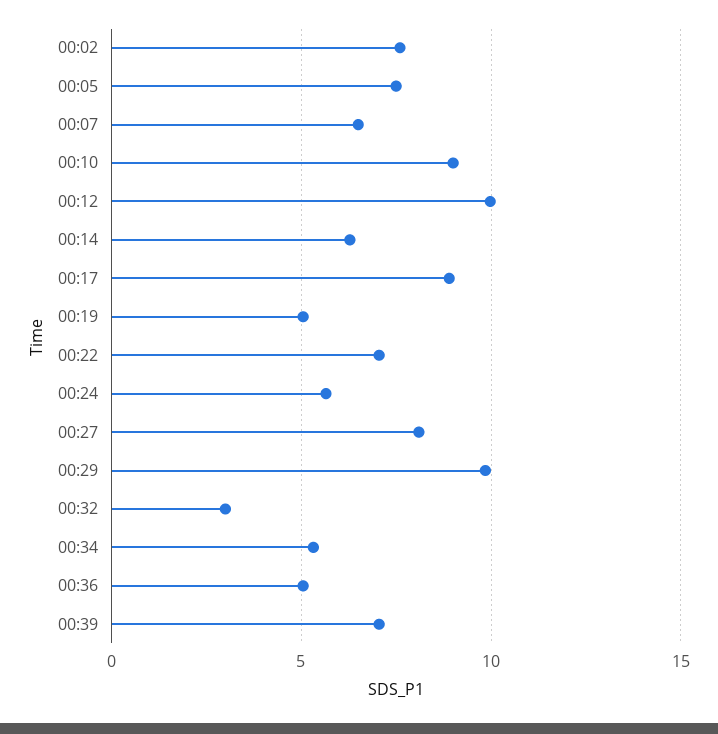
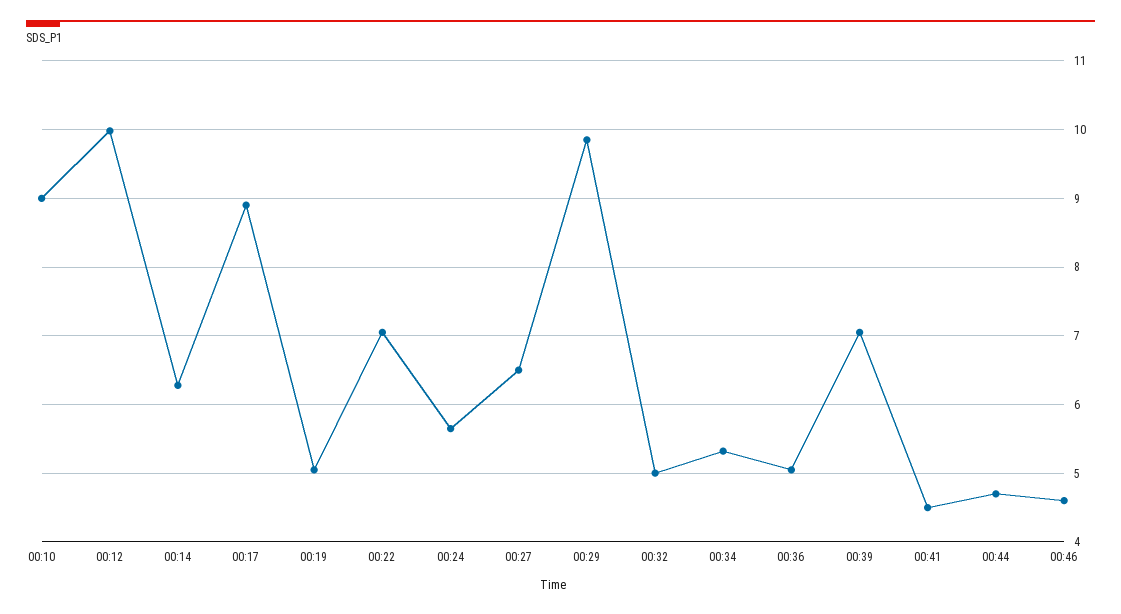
00:02: 7.5 -> none
00:05: 7.5 -> none
00:07: 6.5 -> none
00:27: 8 -> 6.5
00:32: 3 -> 5
00:41: none -> 4.5
00:44: none -> 4.7
00:46: none -> 4.6

